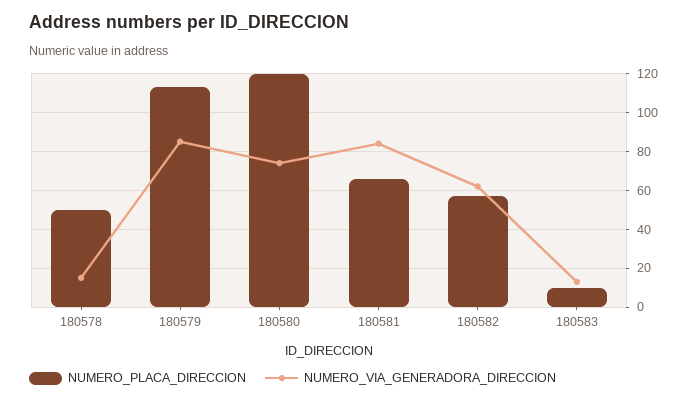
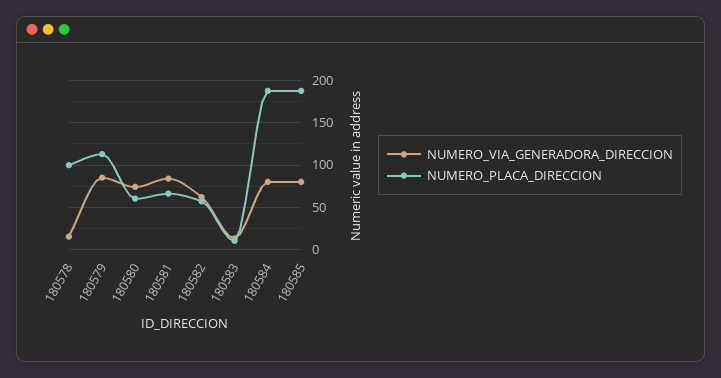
NUMERO_PLACA_DIRECCION, 180578: 50 -> 100
NUMERO_PLACA_DIRECCION, 180580: 120 -> 60
NUMERO_VIA_GENERADORA_DIRECCION, 180584: none -> 80
NUMERO_PLACA_DIRECCION, 180584: none -> 190
NUMERO_VIA_GENERADORA_DIRECCION, 180585: none -> 80
NUMERO_PLACA_DIRECCION, 180585: none -> 190

